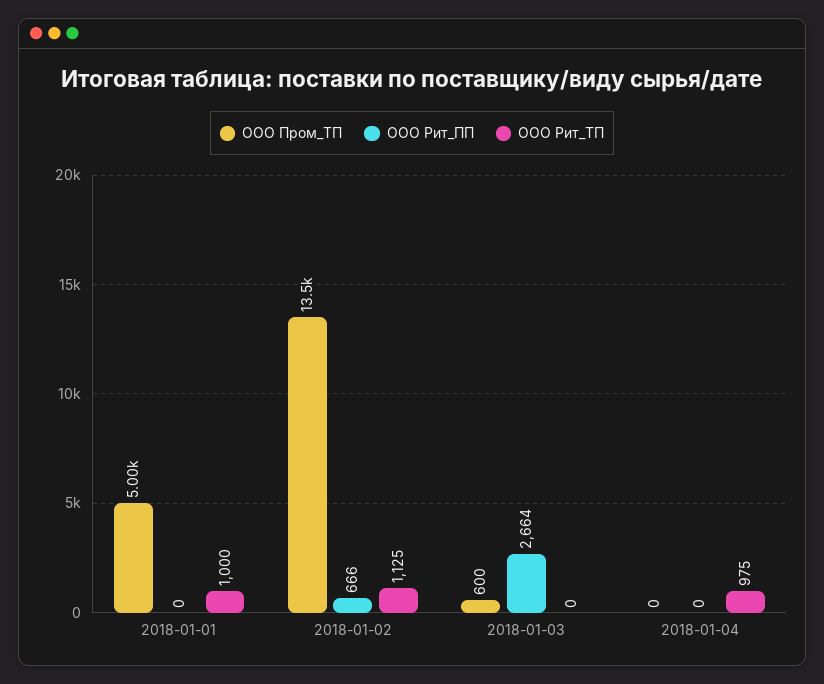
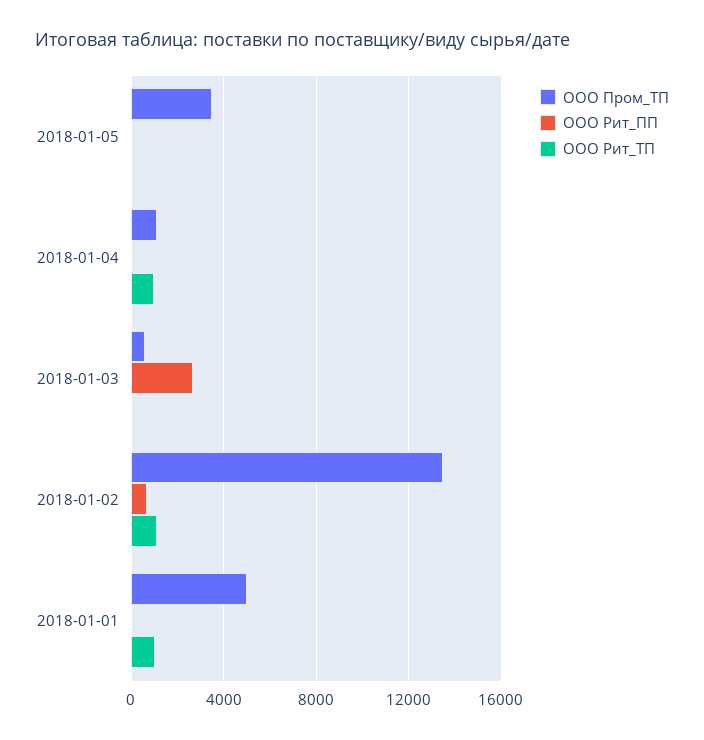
ООО Пром_ТП, 2018-01-04: 0 -> 1000
ООО Пром_ТП, 2018-01-05: none -> 3500
ООО Рит_ПП, 2018-01-05: none -> 0
ООО Рит_ТП, 2018-01-05: none -> 0

